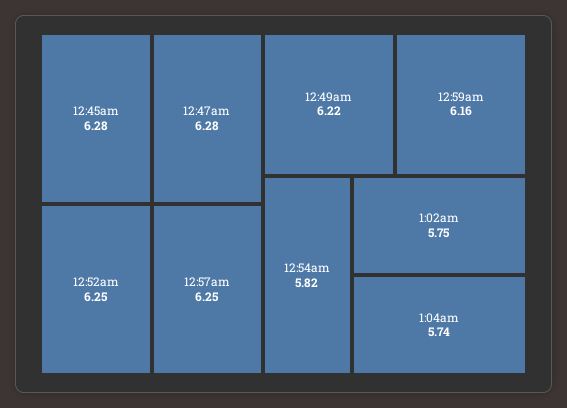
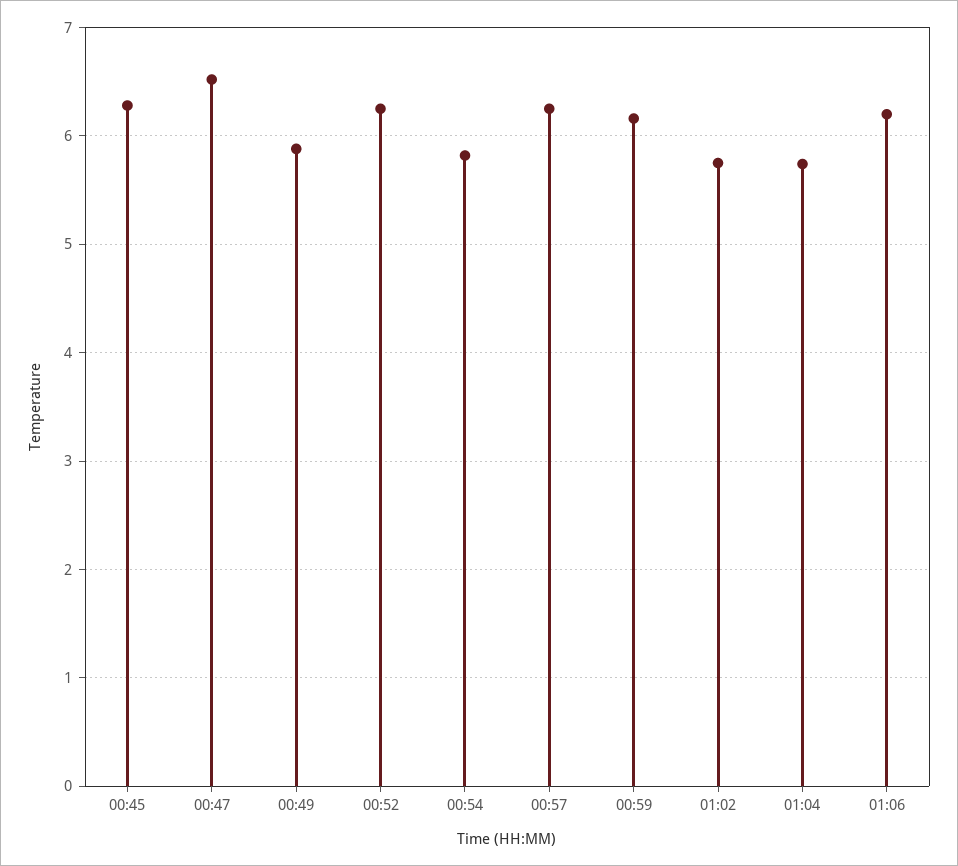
12:47am: 6.28 -> 6.5
12:49am: 6.22 -> 5.9
01:06: none -> 6.2

